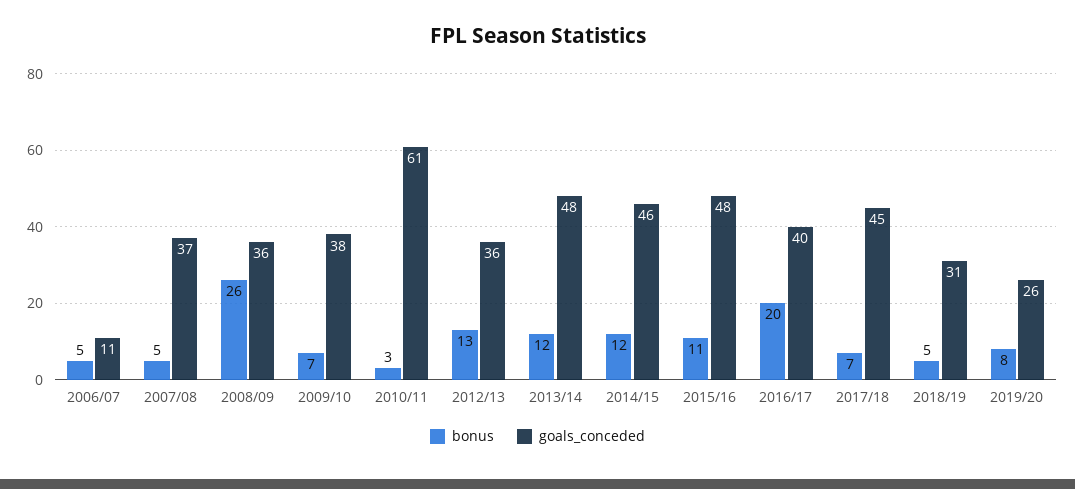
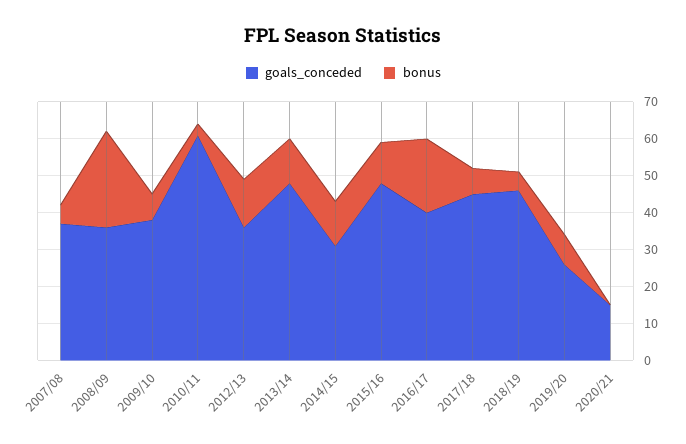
bonus, 2006/07: 5 -> none
goals_conceded, 2006/07: 11 -> none
goals_conceded, 2014/15: 46 -> 30
goals_conceded, 2018/19: 31 -> 45
goals_conceded, 2020/21: none -> 15
bonus, 2020/21: none -> 0

